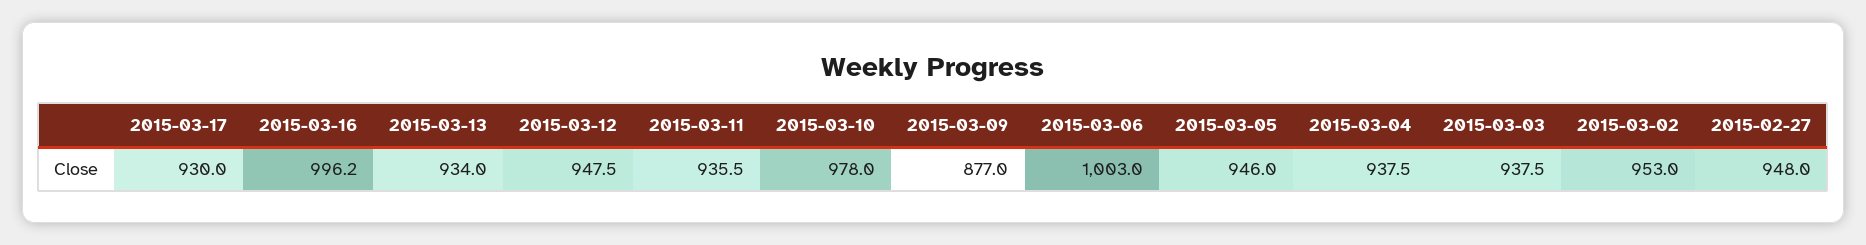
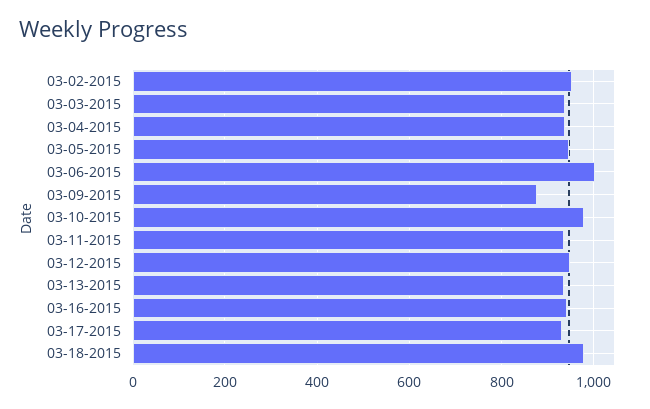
2015-03-16: 996.2 -> 940
2015-02-27: 948 -> none
03-18-2015: none -> 980

